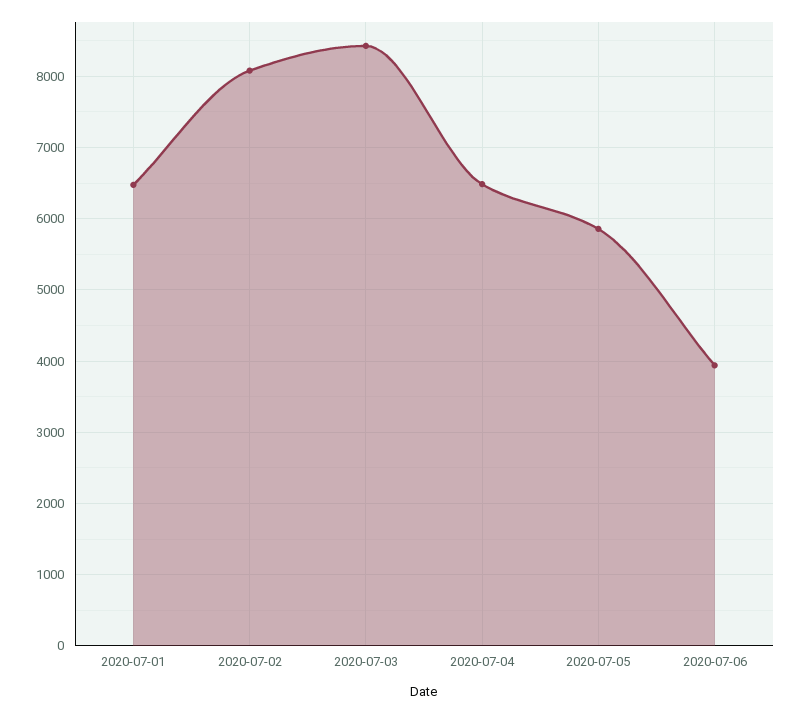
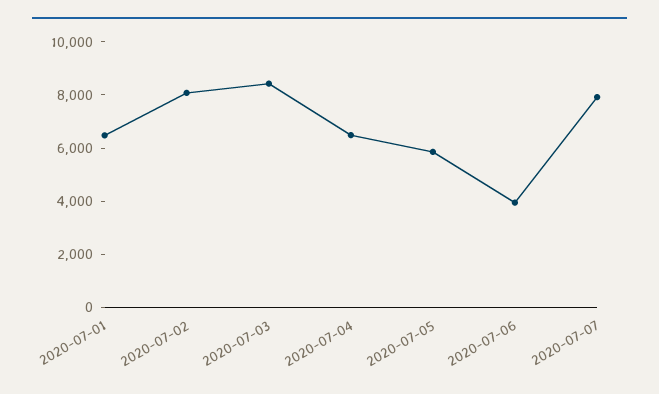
2020-07-07: none -> 8000

